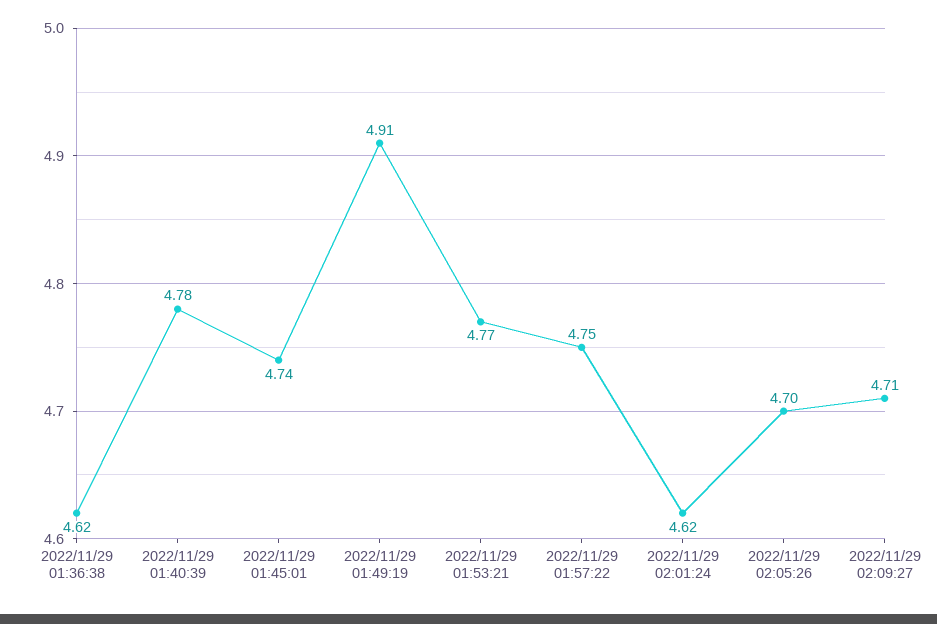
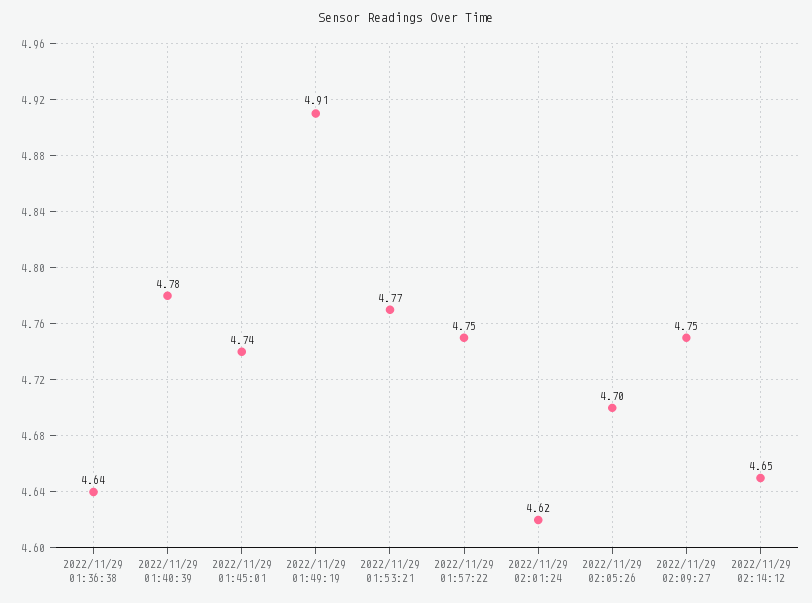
2022/11/29 01:36:38: 4.62 -> 4.64
2022/11/29 02:09:27: 4.71 -> 4.75
2022/11/29 02:14:12: none -> 4.65

